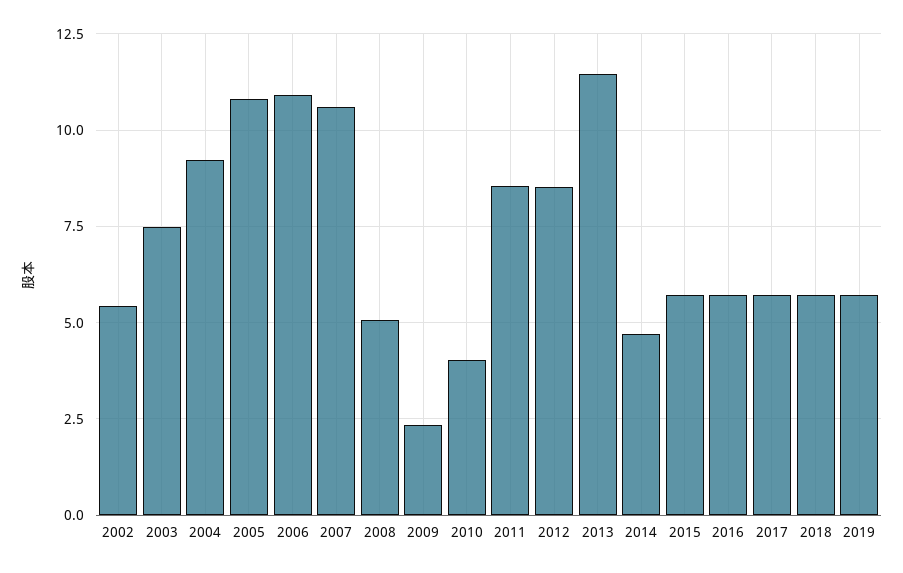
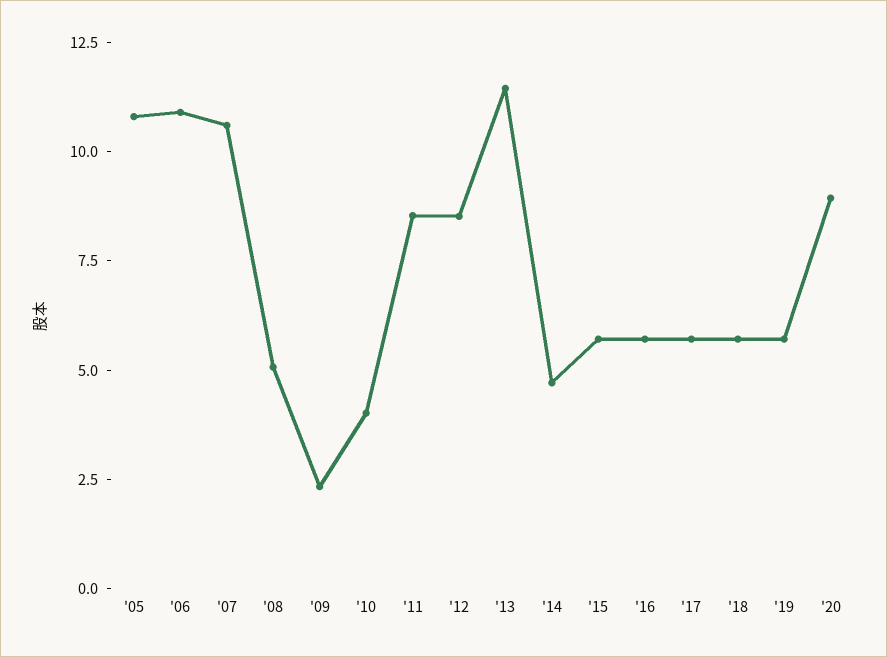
2002: 5.5 -> none
2003: 7.5 -> none
2004: 9.25 -> none
'20: none -> 9

